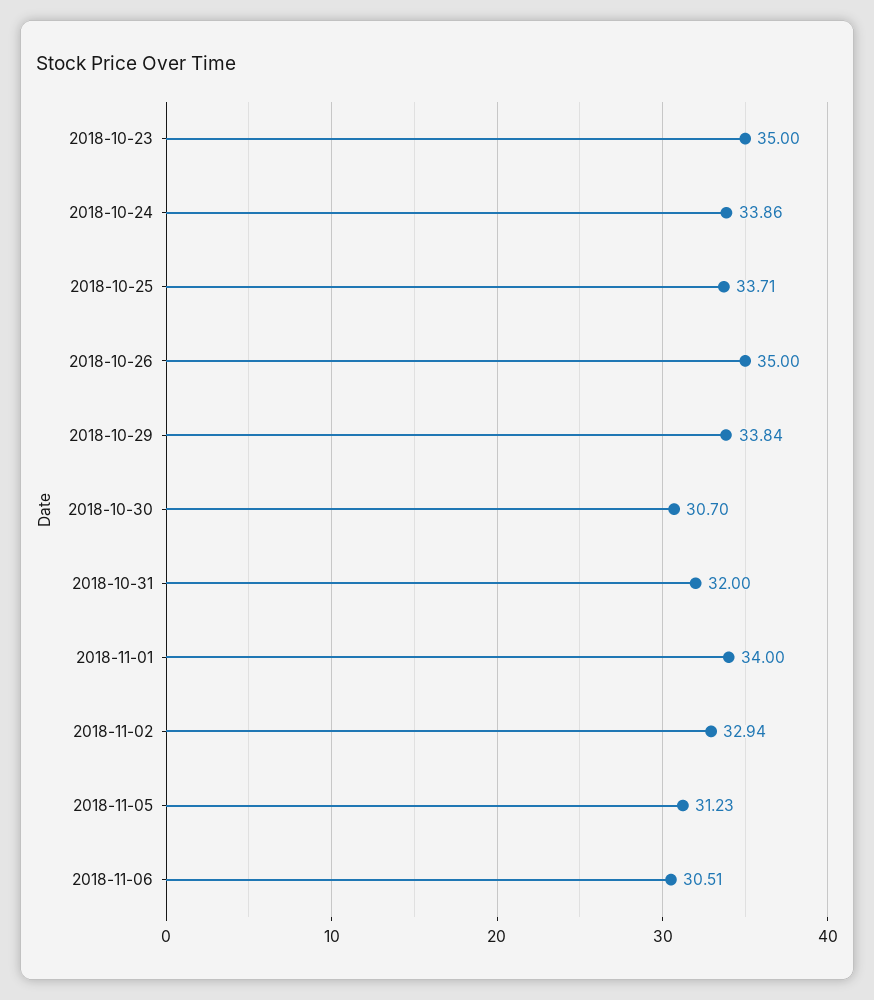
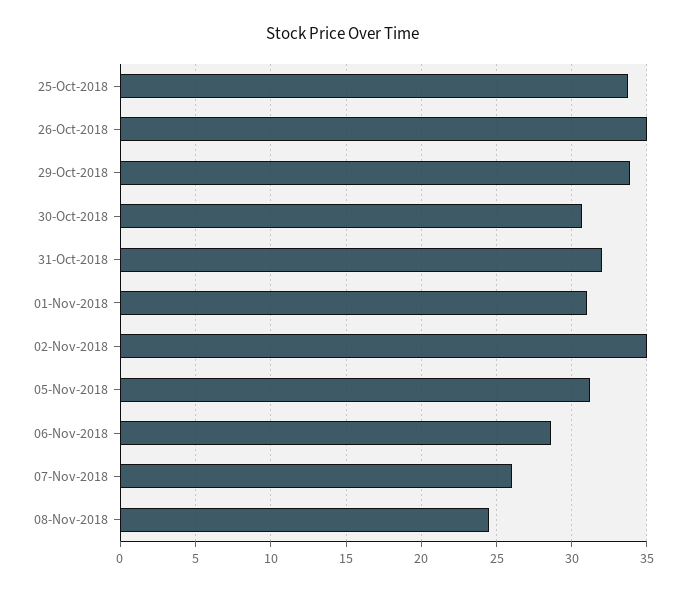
2018-10-23: 35 -> none
2018-10-24: 33.86 -> none
2018-11-01: 34 -> 31
2018-11-02: 32.94 -> 35
2018-11-06: 30.51 -> 28.5
07-Nov-2018: none -> 26
08-Nov-2018: none -> 24.5

